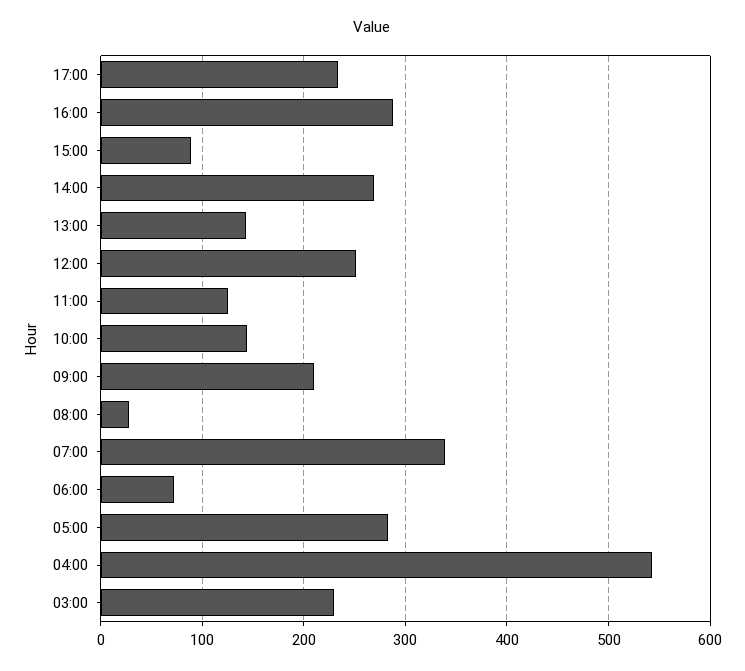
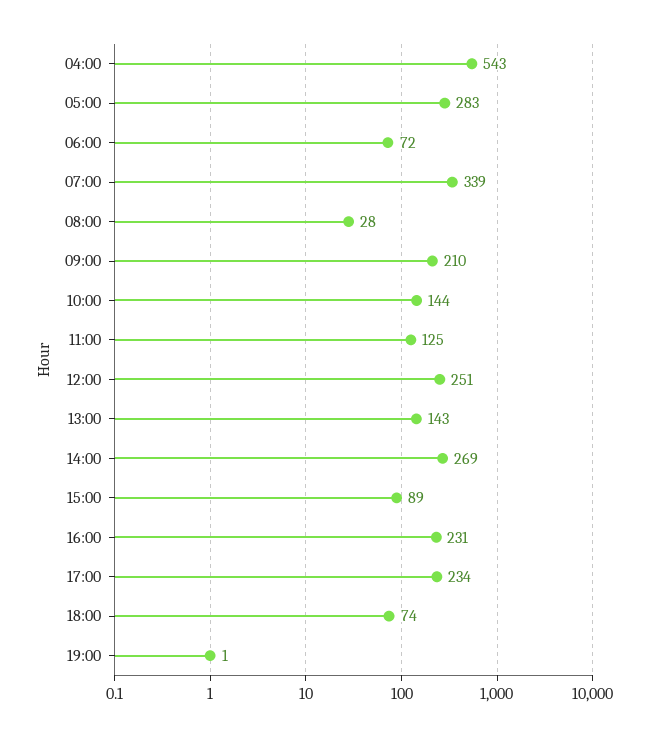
16:00: 290 -> 231
03:00: 230 -> none
18:00: none -> 74
19:00: none -> 1

